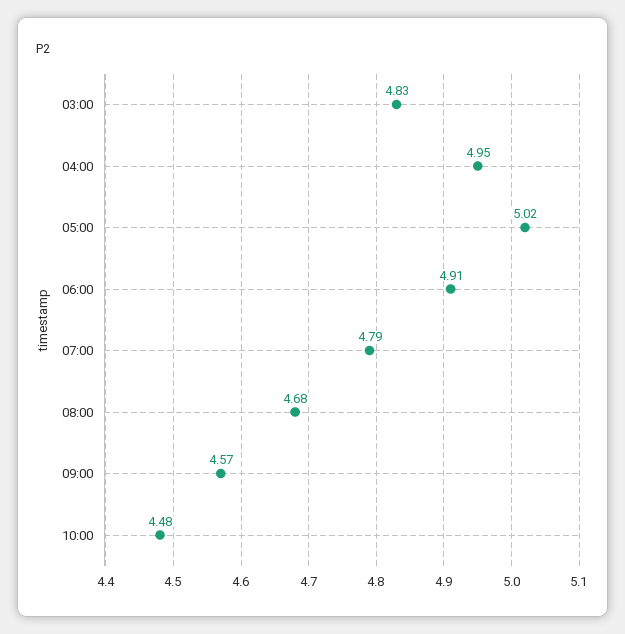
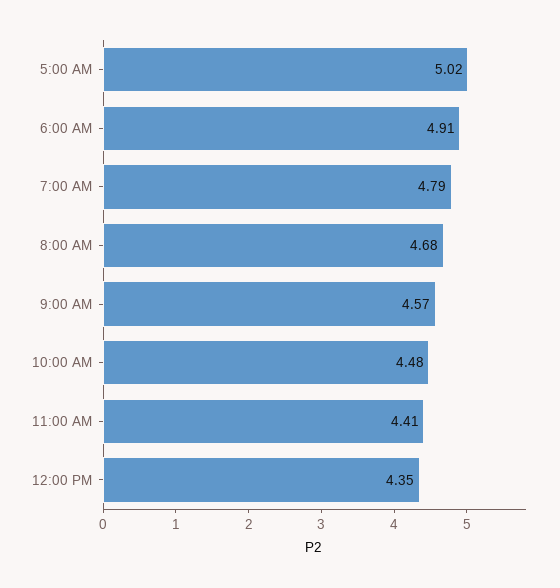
03:00: 4.83 -> none
04:00: 4.95 -> none
11:00 AM: none -> 4.41
12:00 PM: none -> 4.35

